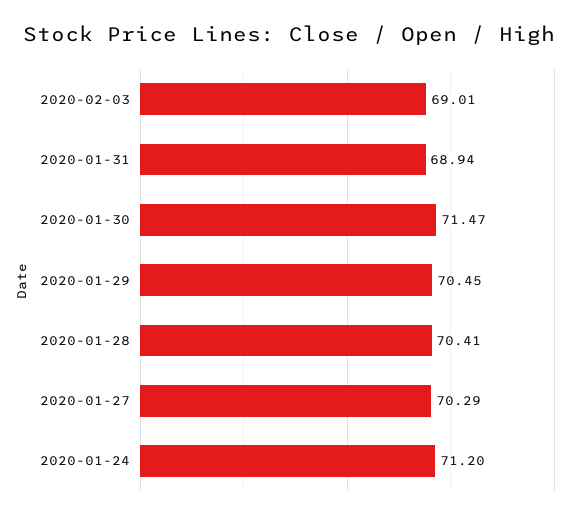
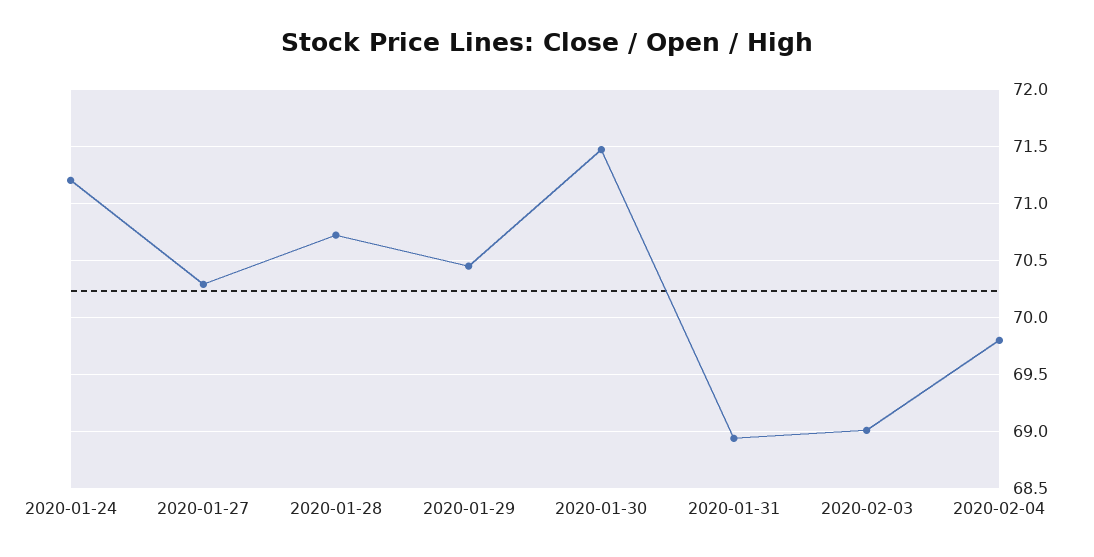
2020-01-28: 70.41 -> 70.7
2020-02-04: none -> 69.8

